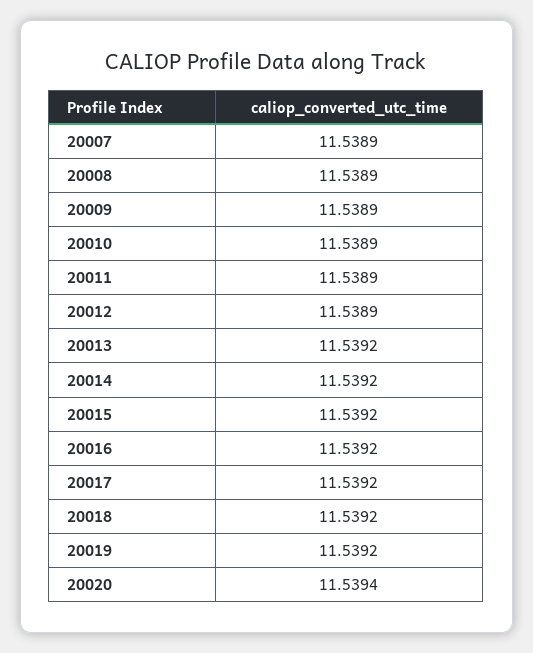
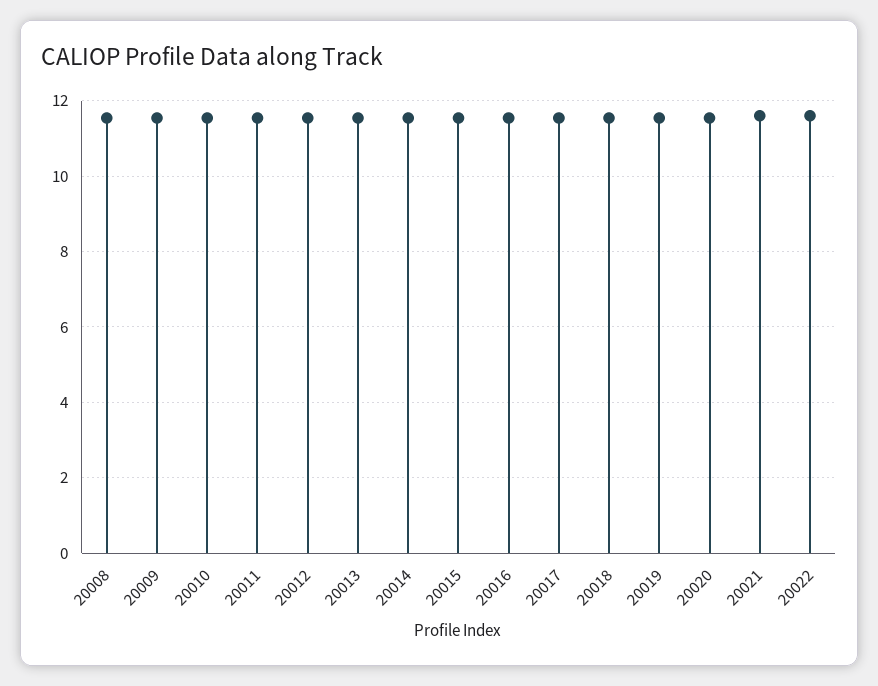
20007: 11.5389 -> none
20021: none -> 11.6
20022: none -> 11.6

